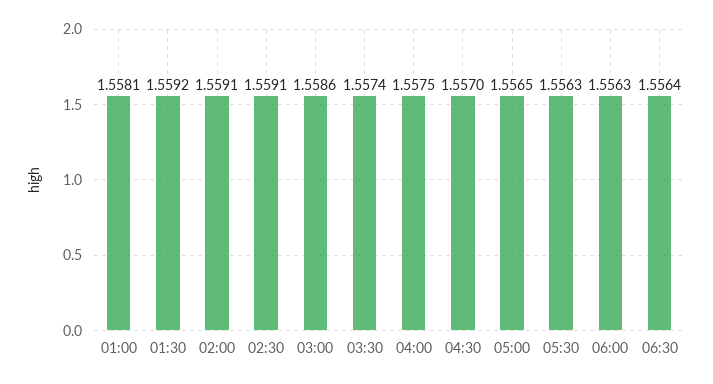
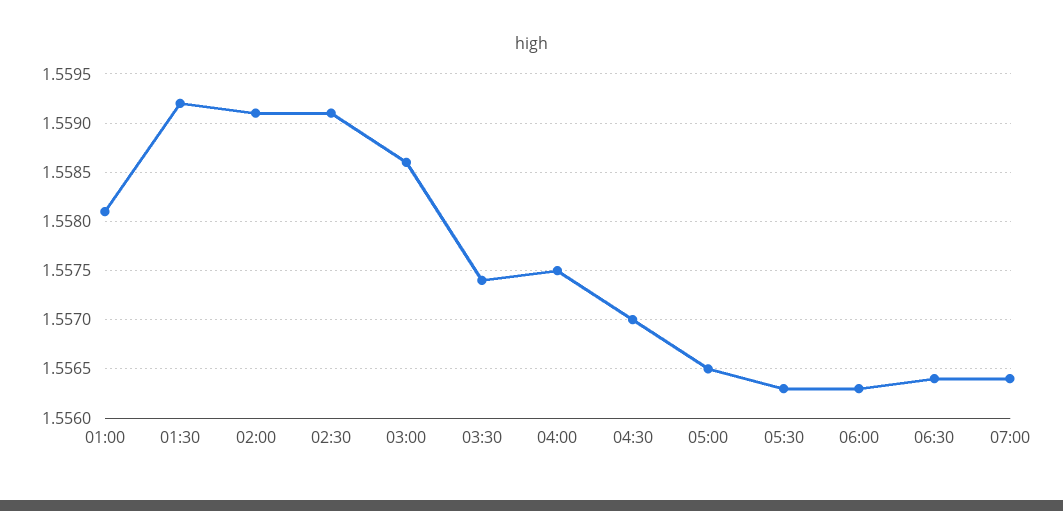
07:00: none -> 1.5564

